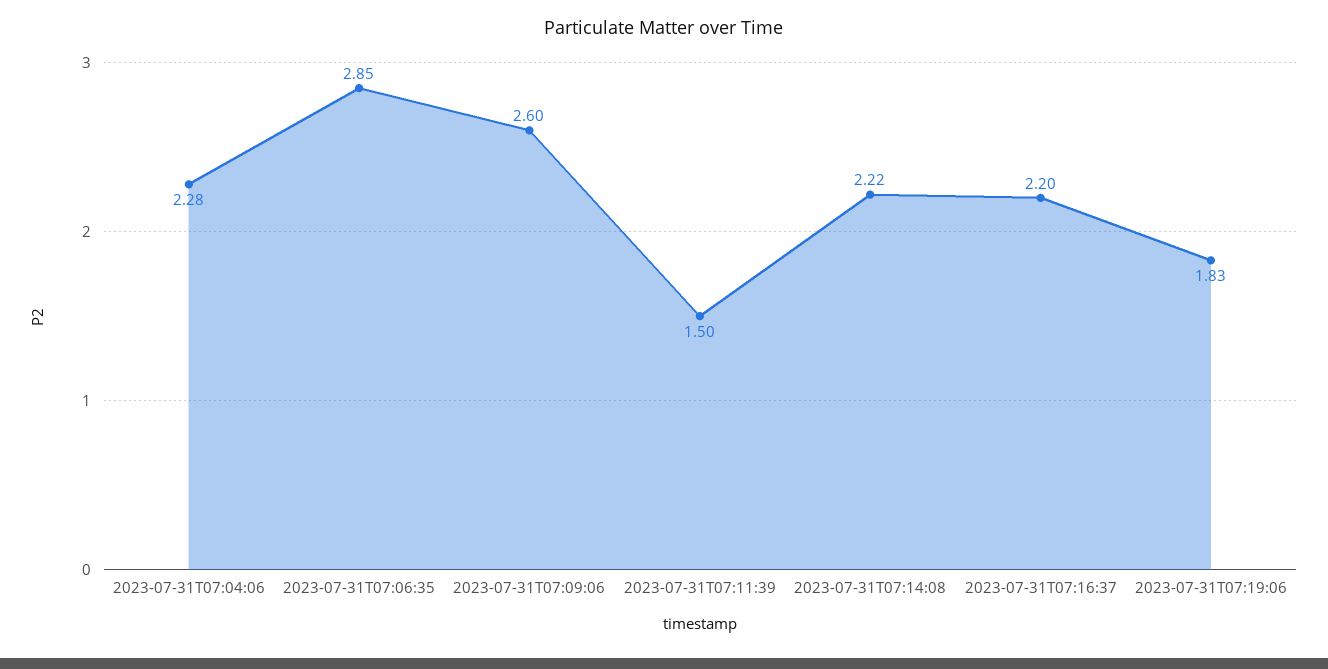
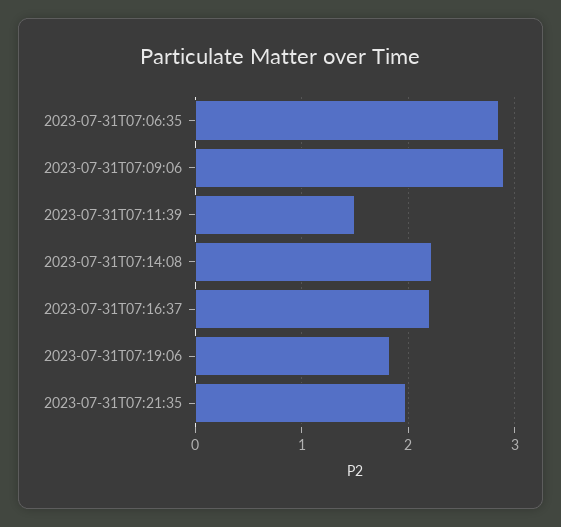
2023-07-31T07:04:06: 2.28 -> none
2023-07-31T07:09:06: 2.6 -> 2.9
2023-07-31T07:21:35: none -> 2

